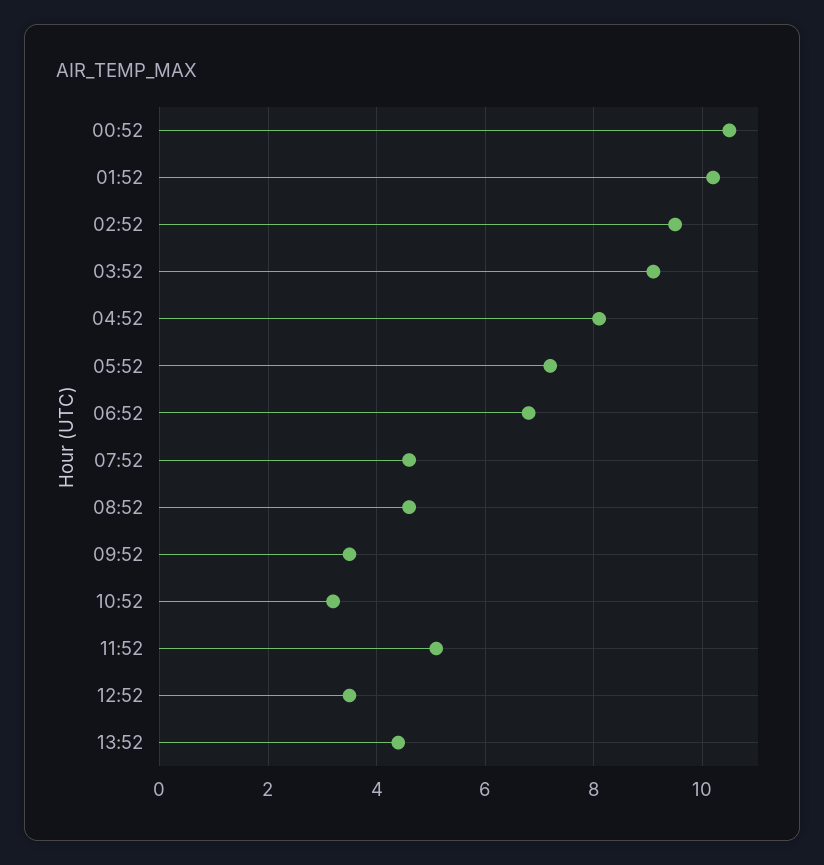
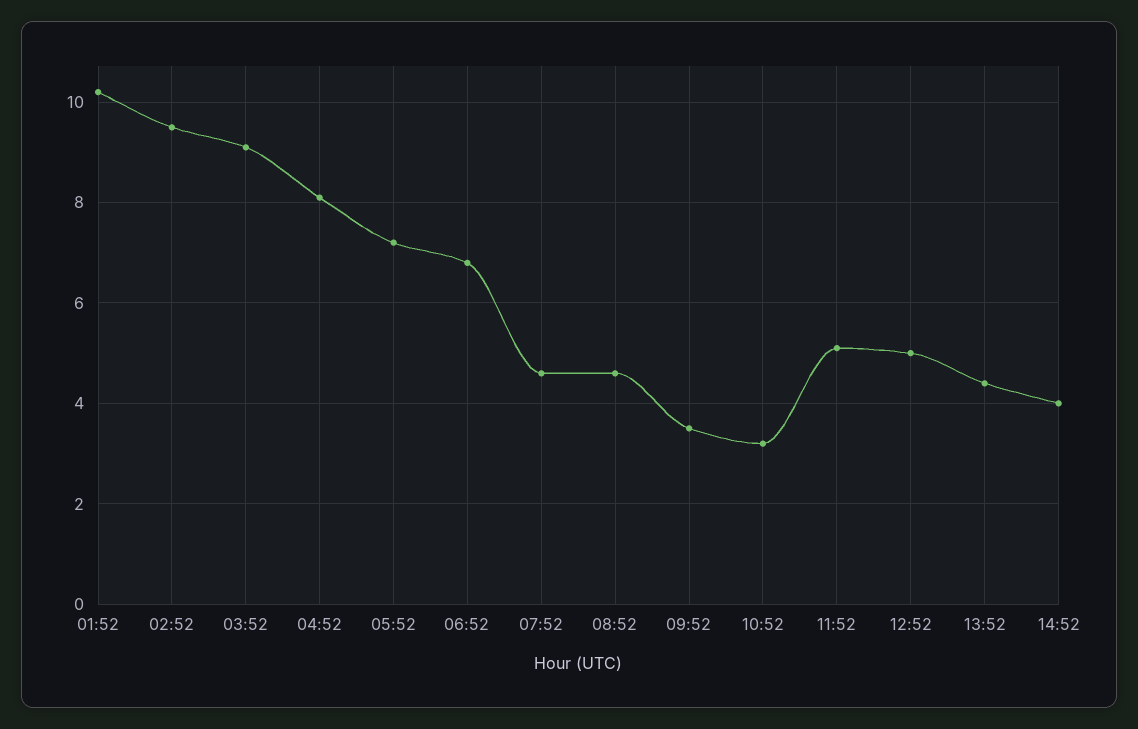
00:52: 10.5 -> none
12:52: 3.5 -> 5
14:52: none -> 4

